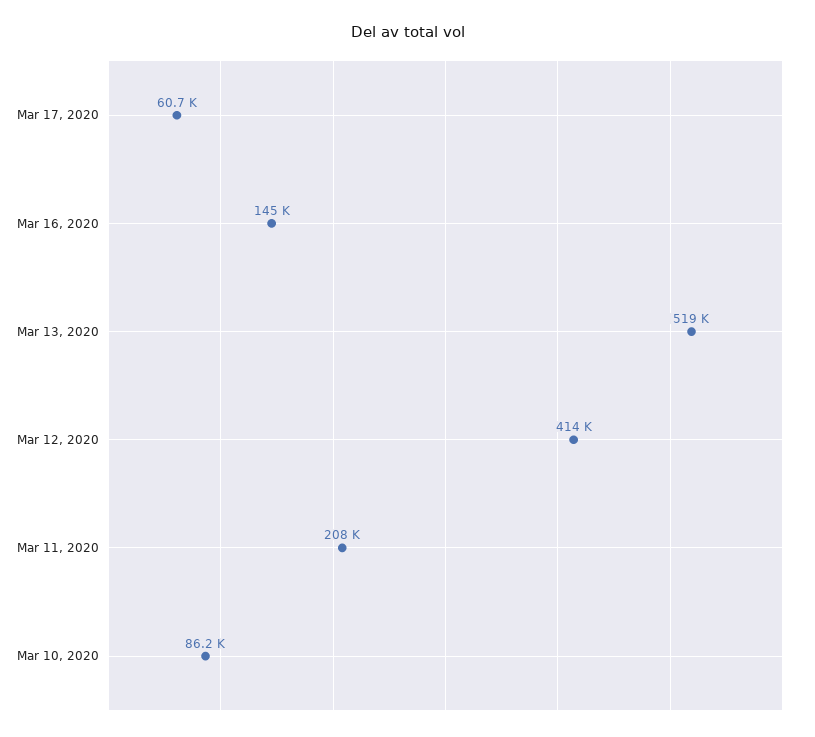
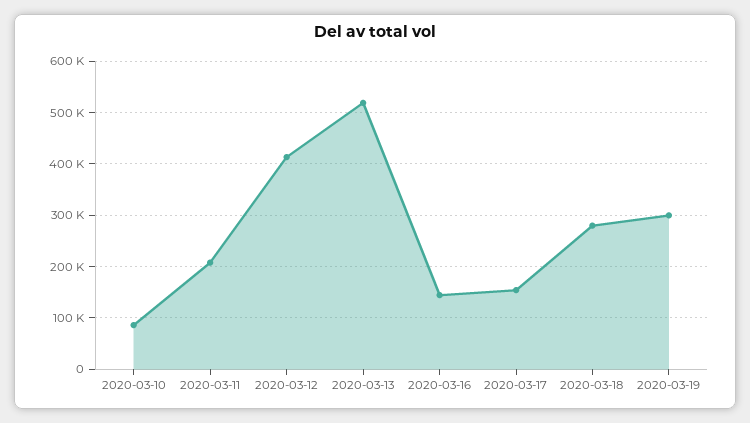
Mar 17, 2020: 60700 -> 160000
2020-03-18: none -> 280000
2020-03-19: none -> 300000

